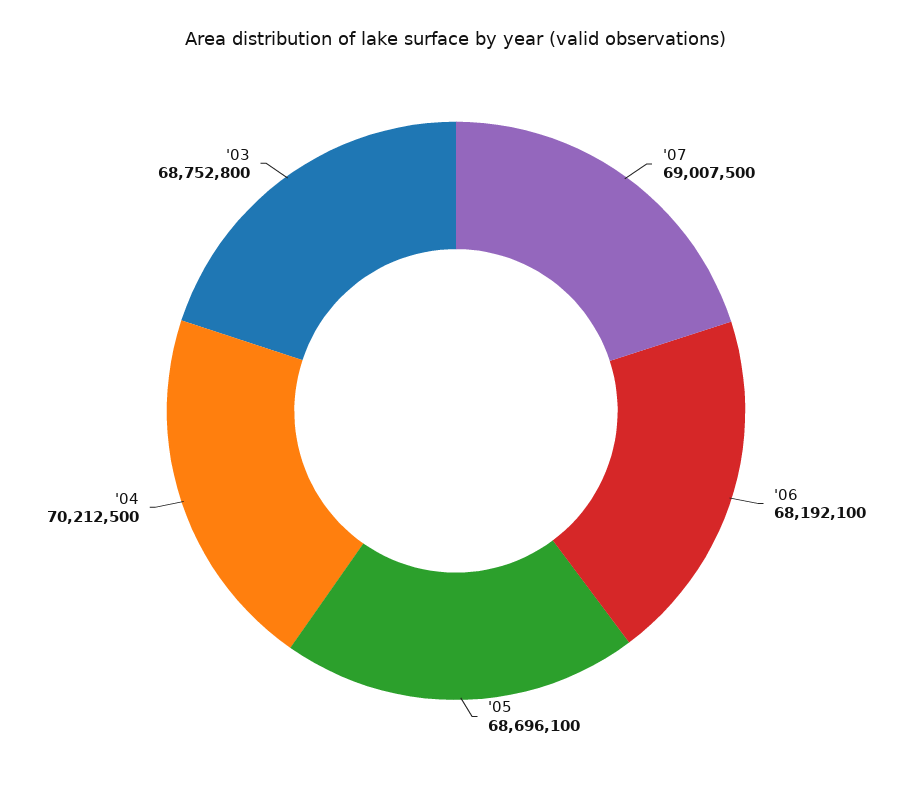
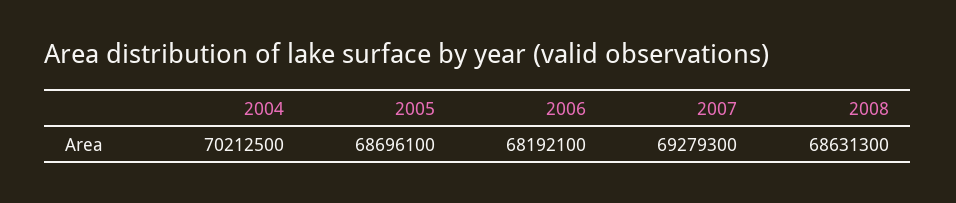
'07: 69007500 -> 69279300
'03: 68752800 -> none
2008: none -> 68631300

